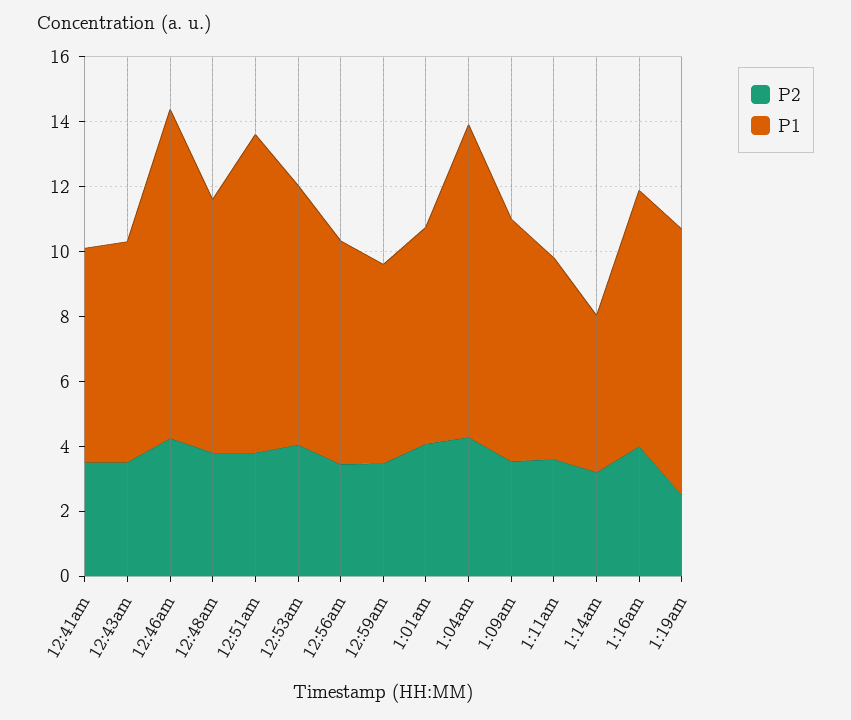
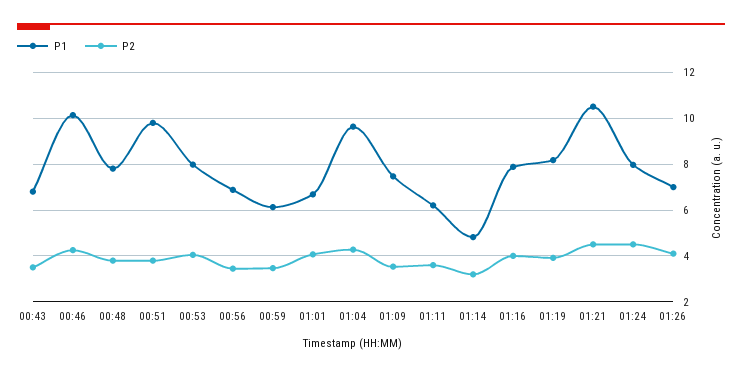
P2, 12:41am: 3.5 -> none
P1, 12:41am: 6.5 -> none
P2, 1:19am: 2.5 -> 4
P1, 01:21: none -> 10.5
P2, 01:21: none -> 4.5
P1, 01:24: none -> 8
P2, 01:24: none -> 4.5
P1, 01:26: none -> 7
P2, 01:26: none -> 4

